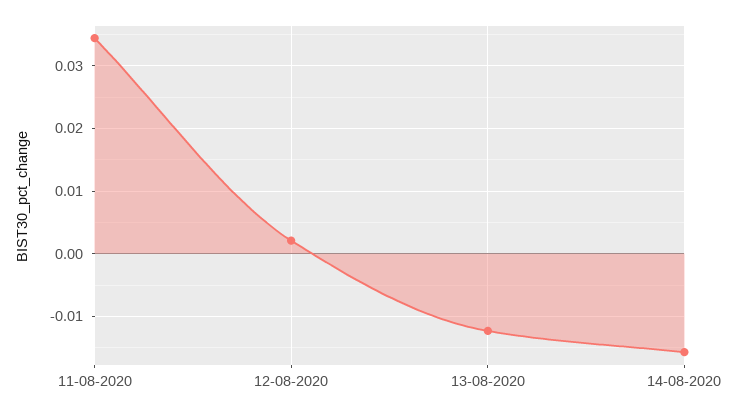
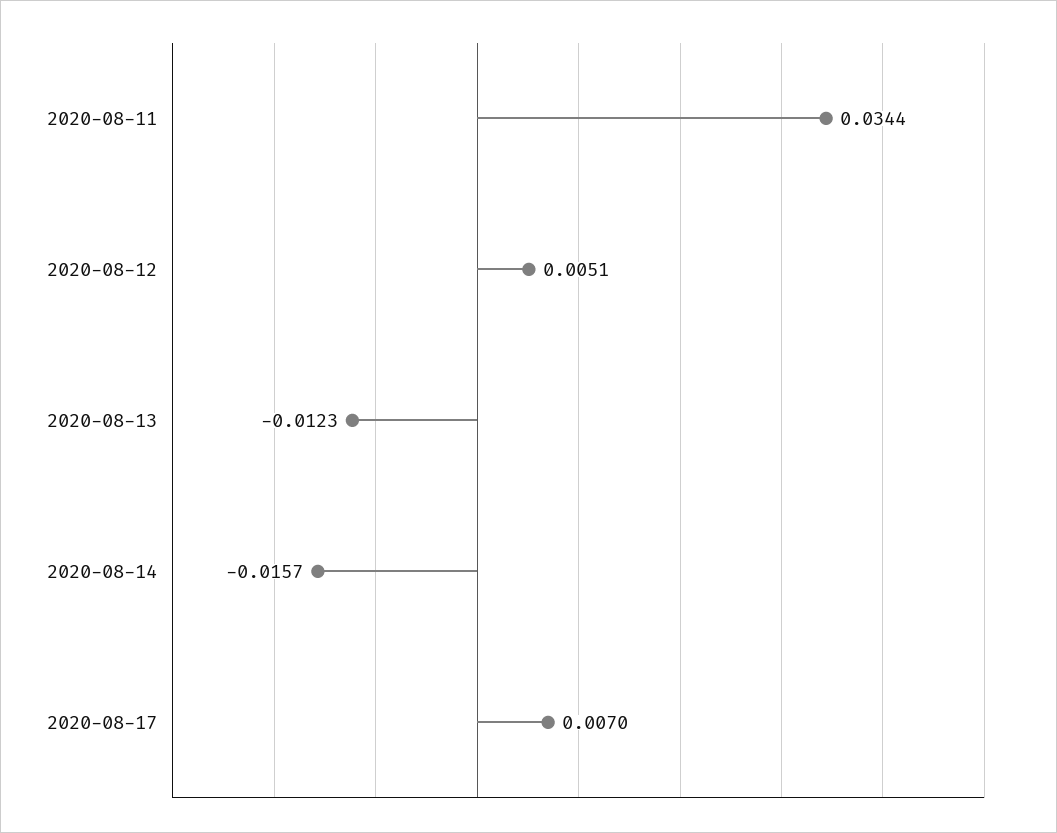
12-08-2020: 0.002 -> 0.0051
2020-08-17: none -> 0.007

